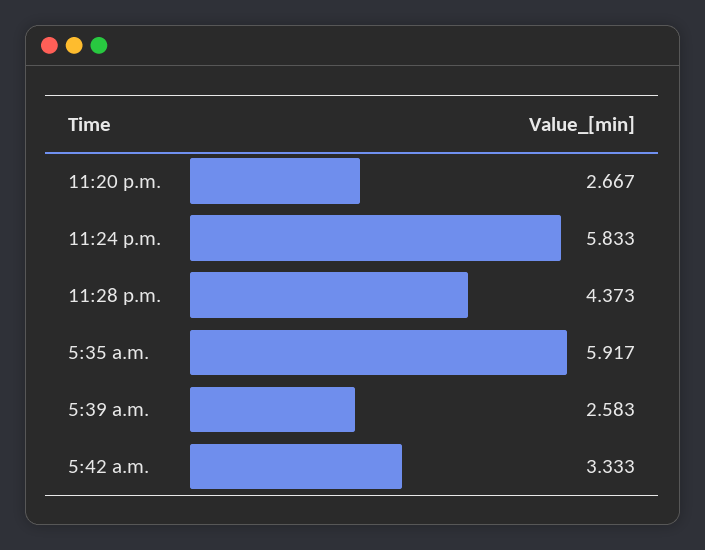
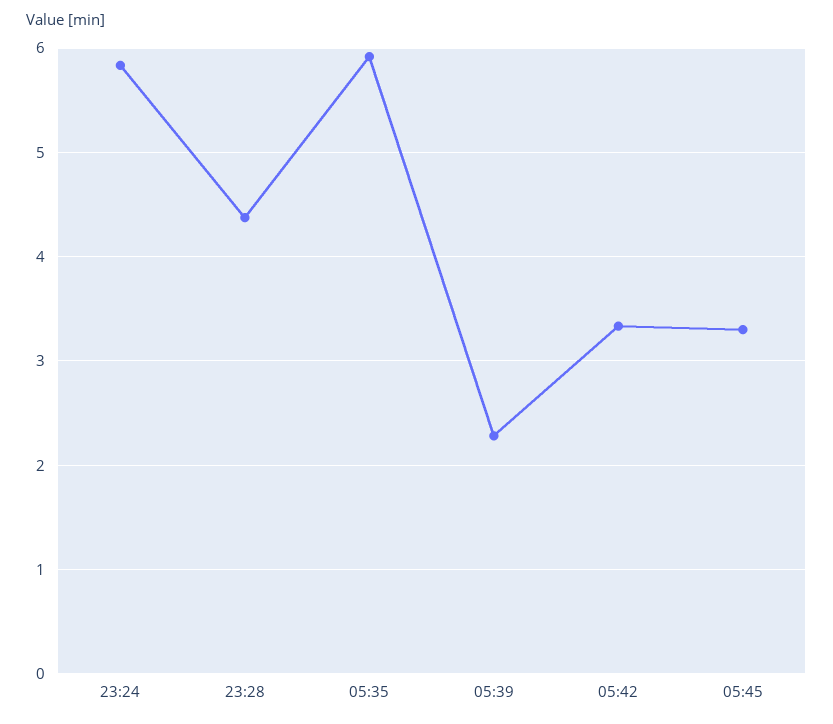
11:20 p.m.: 2.667 -> none
5:39 a.m.: 2.583 -> 2.3
05:45: none -> 3.3

